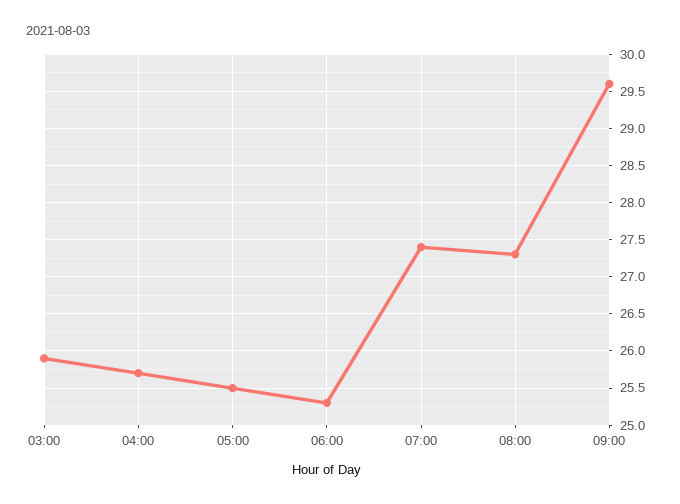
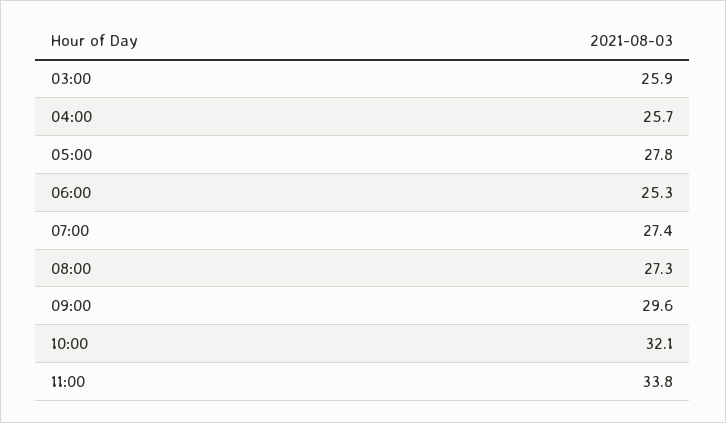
05:00: 25.5 -> 27.8
10:00: none -> 32.1
11:00: none -> 33.8

